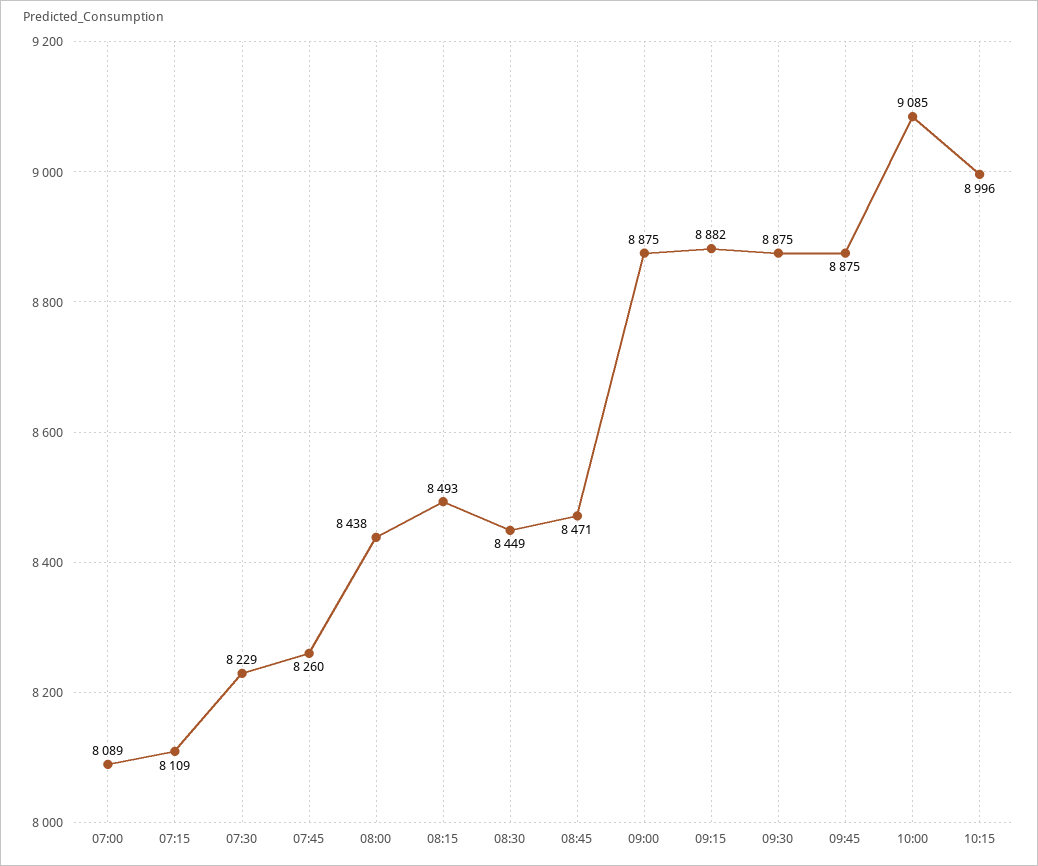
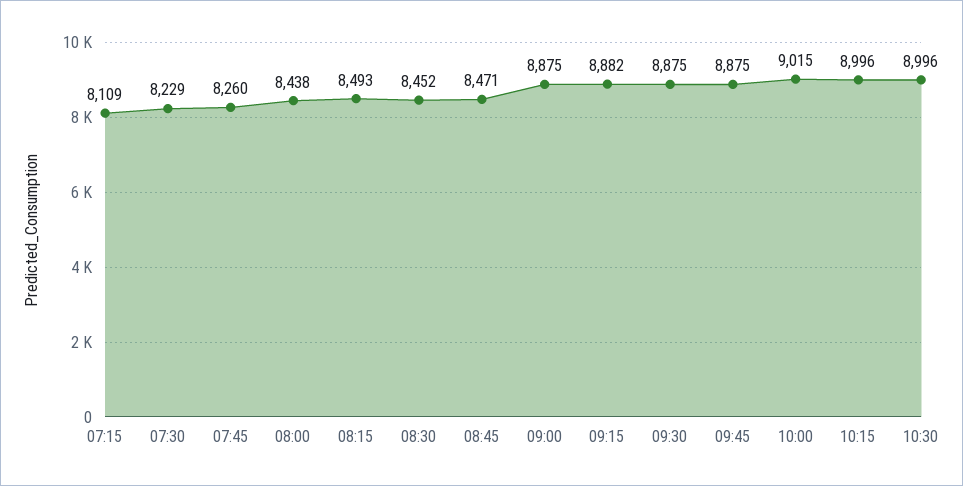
07:00: 8089 -> none
08:30: 8449 -> 8452
10:00: 9085 -> 9015
10:30: none -> 8996

